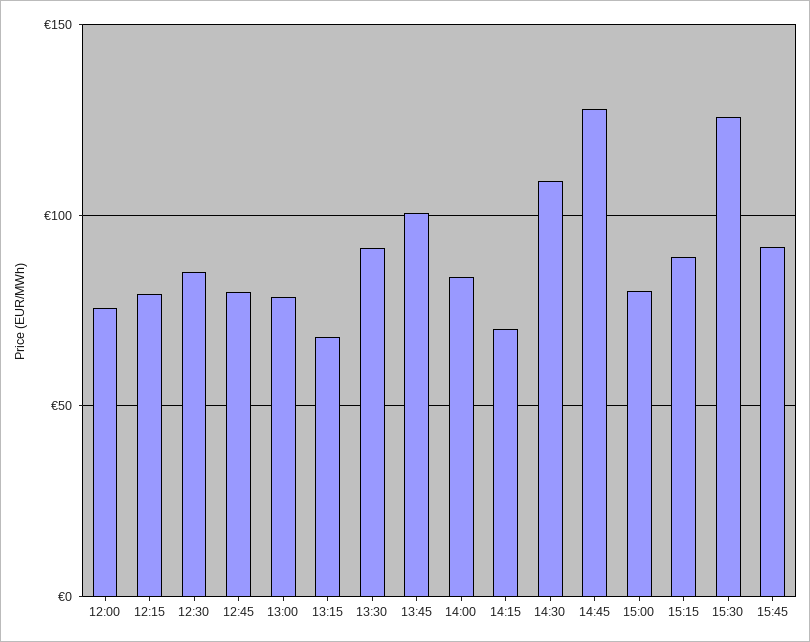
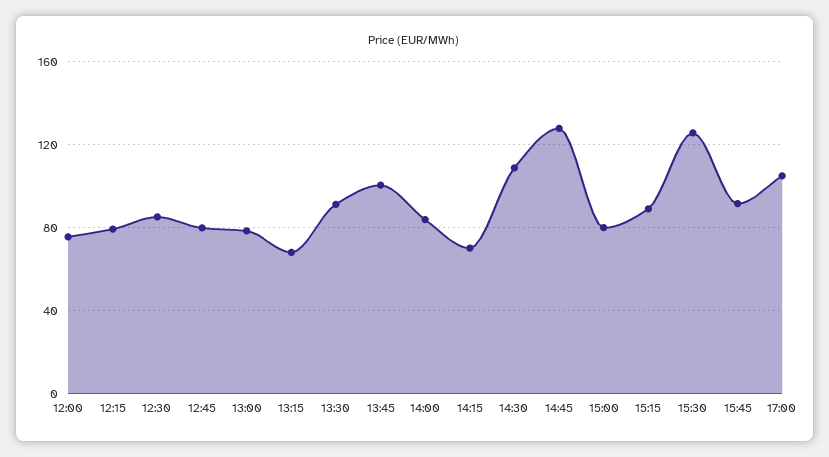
17:00: none -> 105

